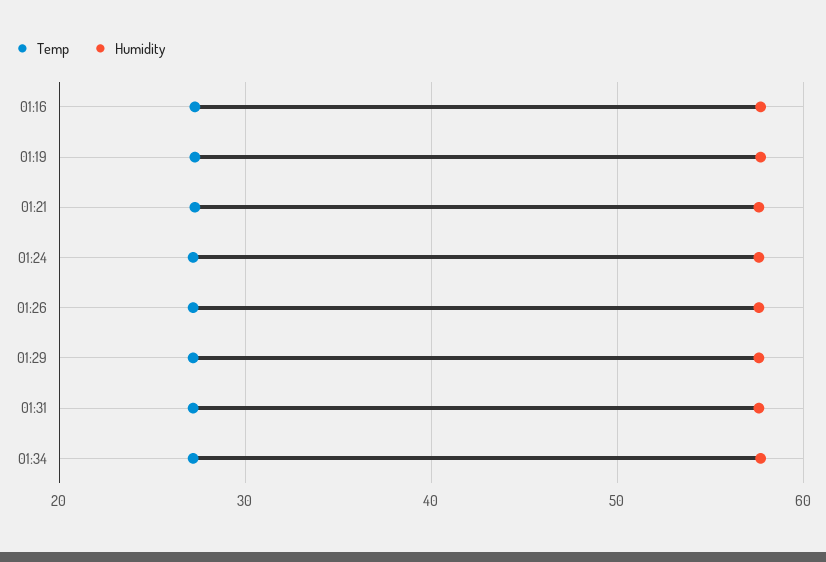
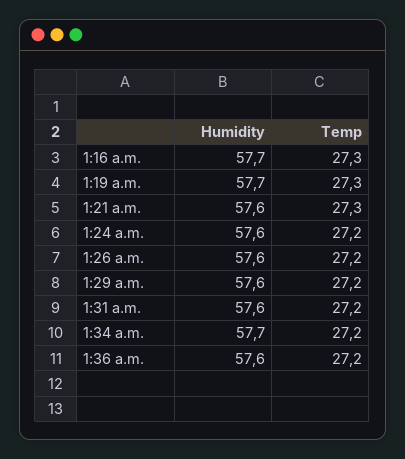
Humidity, 1:36 a.m.: none -> 57.6
Temp, 1:36 a.m.: none -> 27.2

